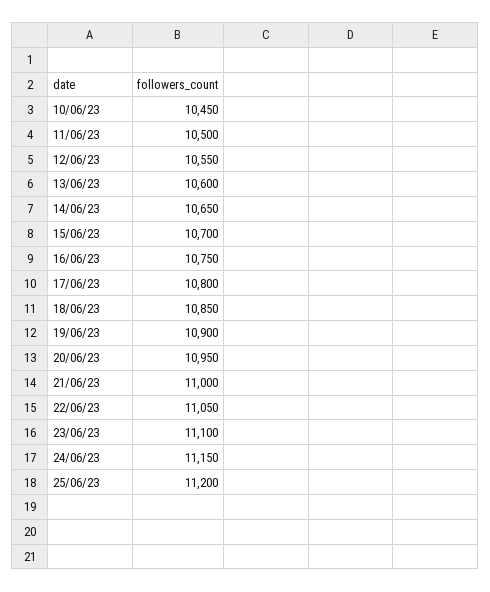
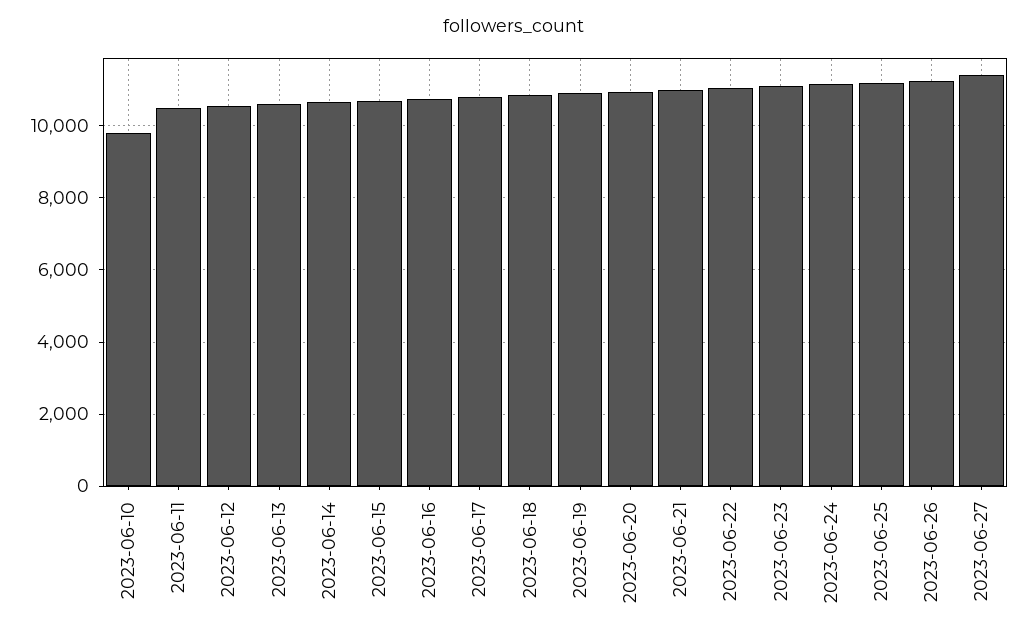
10/06/23: 10450 -> 9800
2023-06-26: none -> 11200
2023-06-27: none -> 11400

